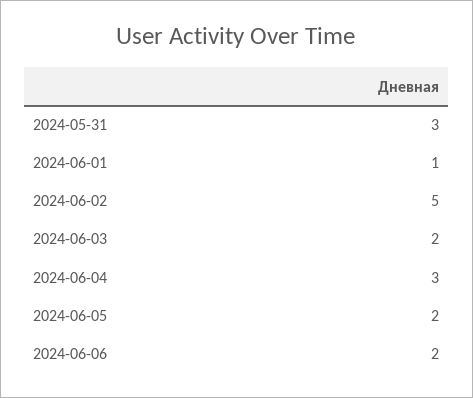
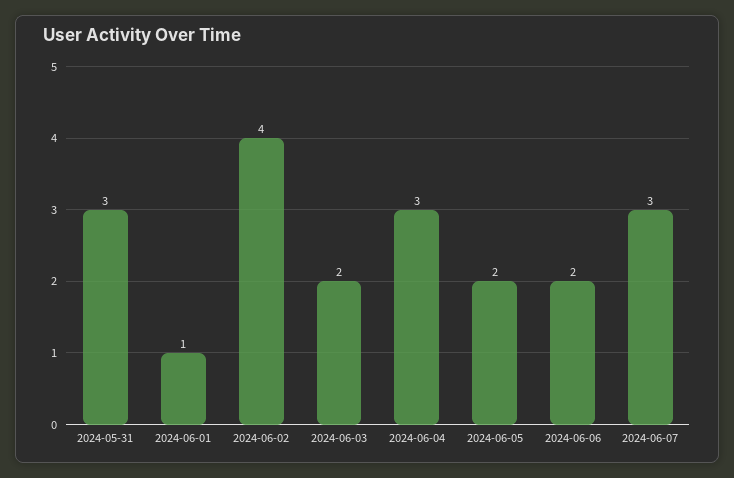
2024-06-02: 5 -> 4
2024-06-07: none -> 3

